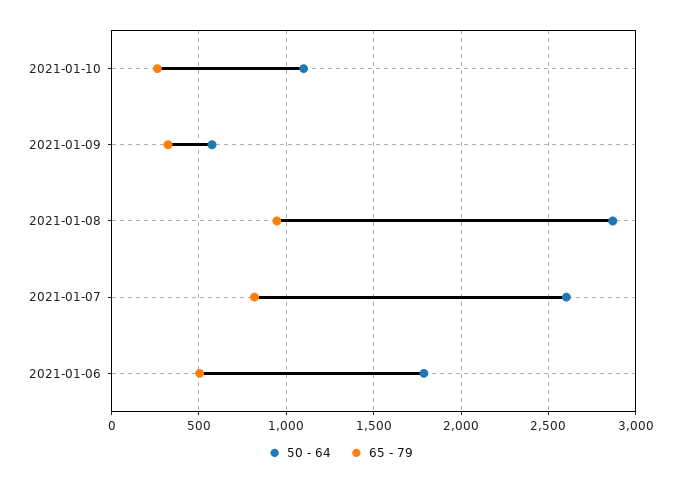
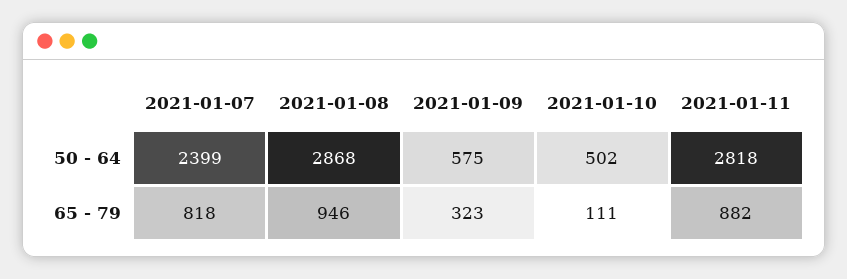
50 - 64, 2021-01-10: 1100 -> 502
65 - 79, 2021-01-10: 250 -> 111
50 - 64, 2021-01-07: 2600 -> 2399
50 - 64, 2021-01-06: 1800 -> none
65 - 79, 2021-01-06: 500 -> none
50 - 64, 2021-01-11: none -> 2818
65 - 79, 2021-01-11: none -> 882

